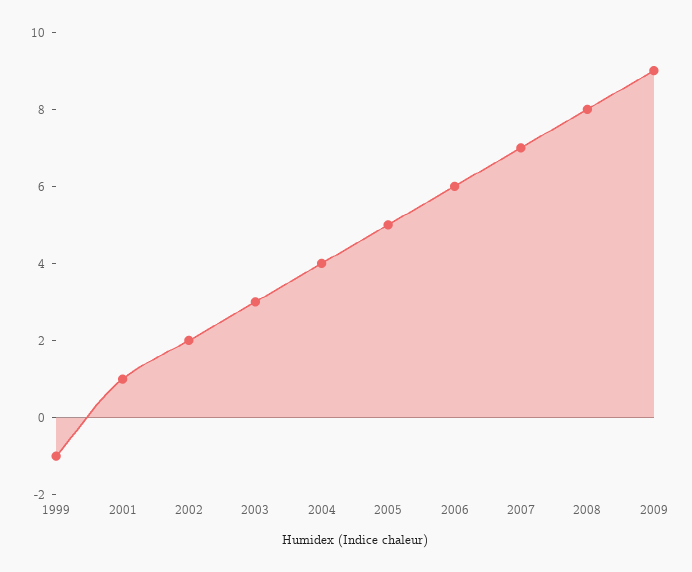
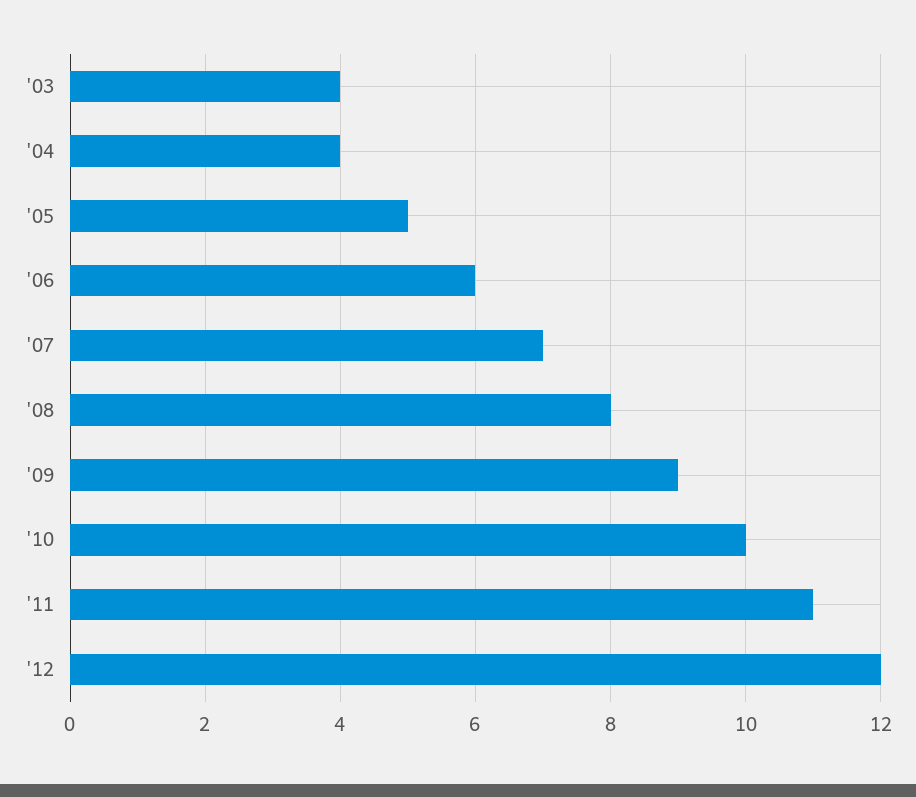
1999: -1 -> none
2001: 1 -> none
2002: 2 -> none
2003: 3 -> 4
'10: none -> 10
'11: none -> 11
'12: none -> 12

